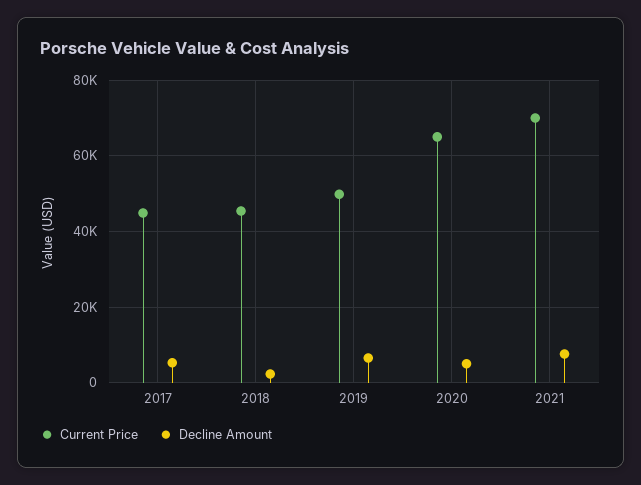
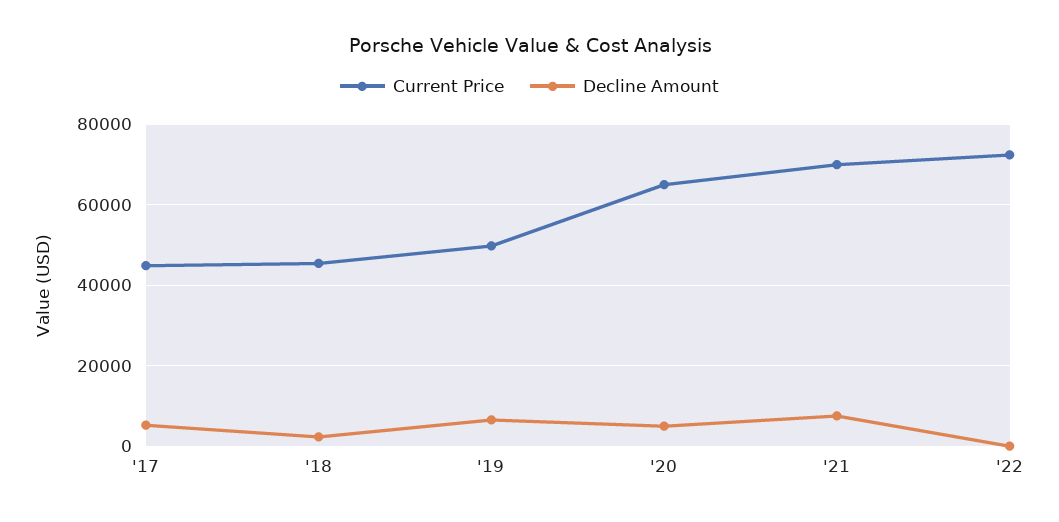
Current Price, '22: none -> 72000
Decline Amount, '22: none -> 0

